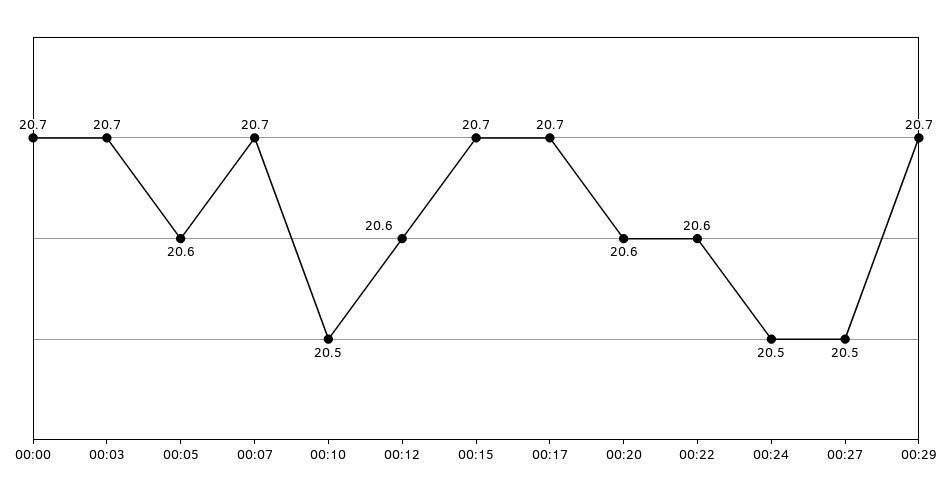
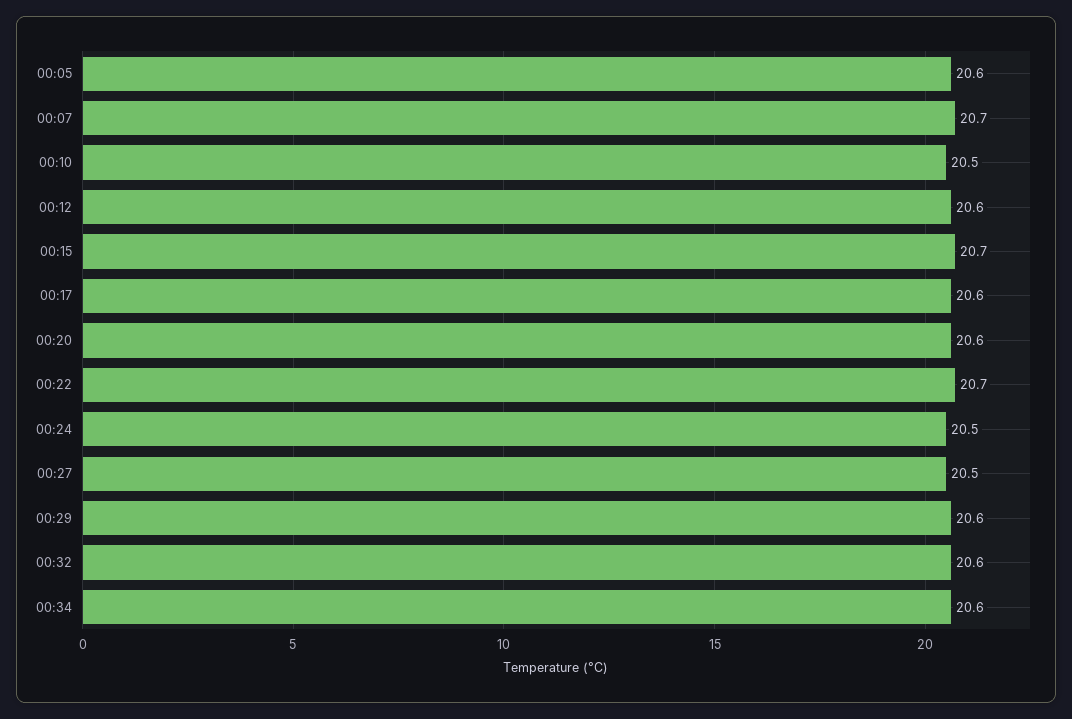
00:00: 20.7 -> none
00:03: 20.7 -> none
00:17: 20.7 -> 20.6
00:22: 20.6 -> 20.7
00:29: 20.7 -> 20.6
00:32: none -> 20.6
00:34: none -> 20.6

